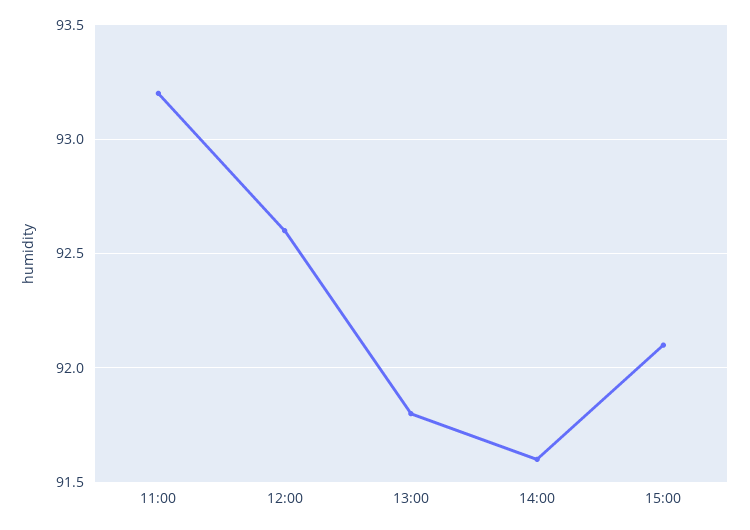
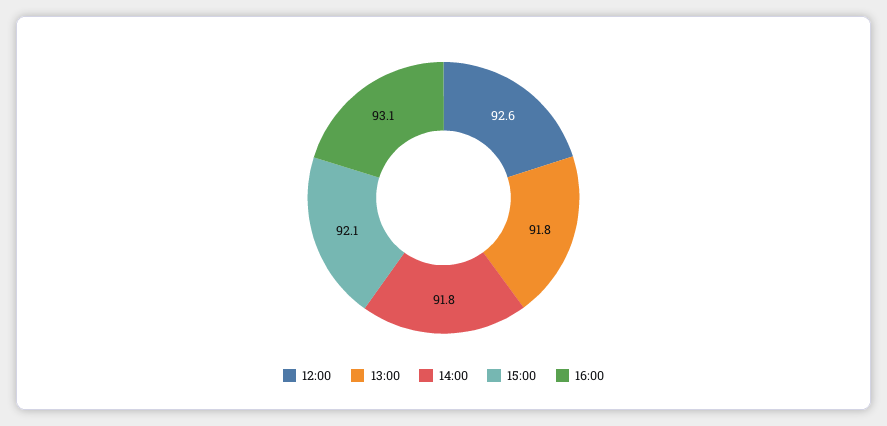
11:00: 93.2 -> none
14:00: 91.6 -> 91.8
16:00: none -> 93.1

